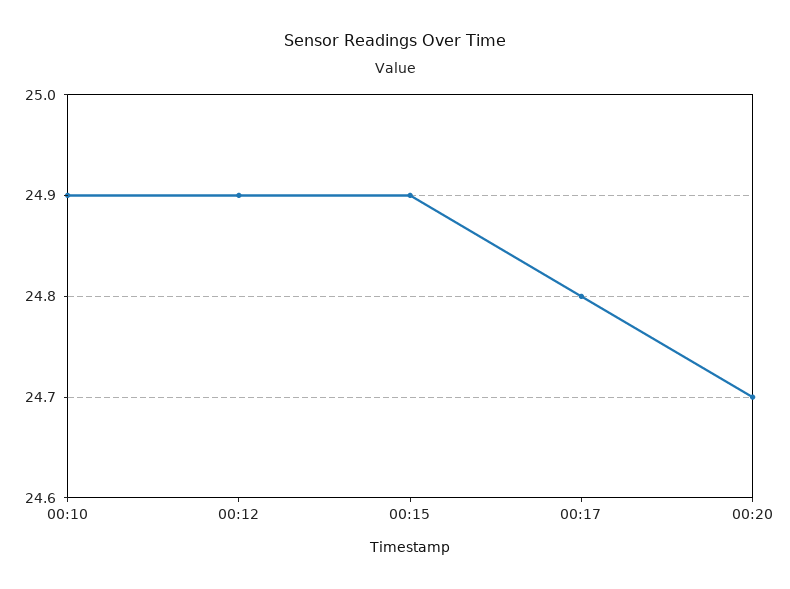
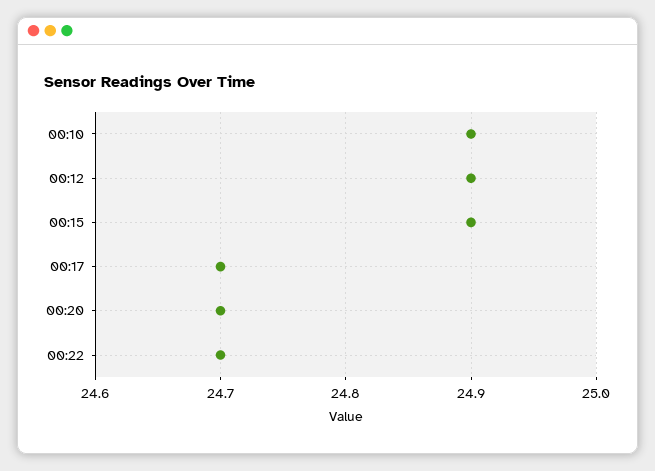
00:17: 24.8 -> 24.7
00:22: none -> 24.7

